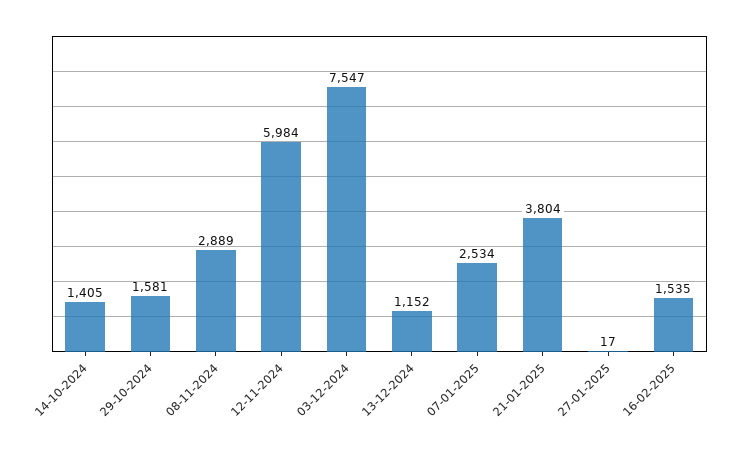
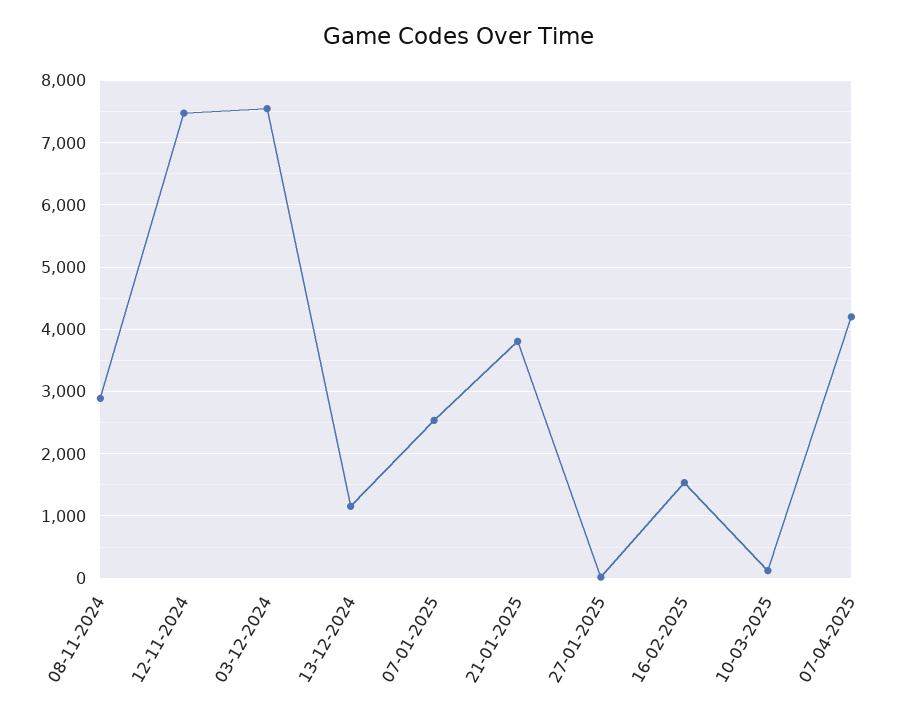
14-10-2024: 1405 -> none
29-10-2024: 1581 -> none
12-11-2024: 5984 -> 7500
10-03-2025: none -> 100
07-04-2025: none -> 4200

